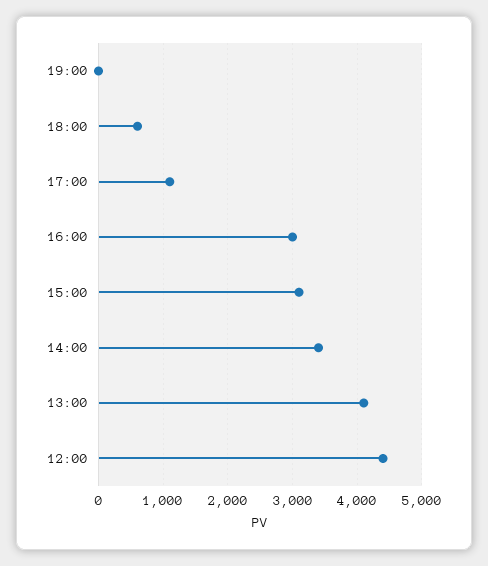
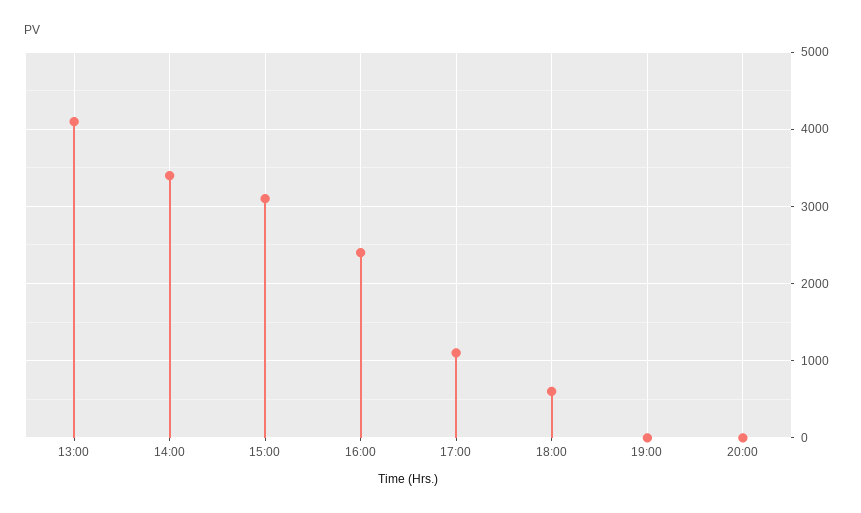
16:00: 3000 -> 2400
12:00: 4400 -> none
20:00: none -> 0

